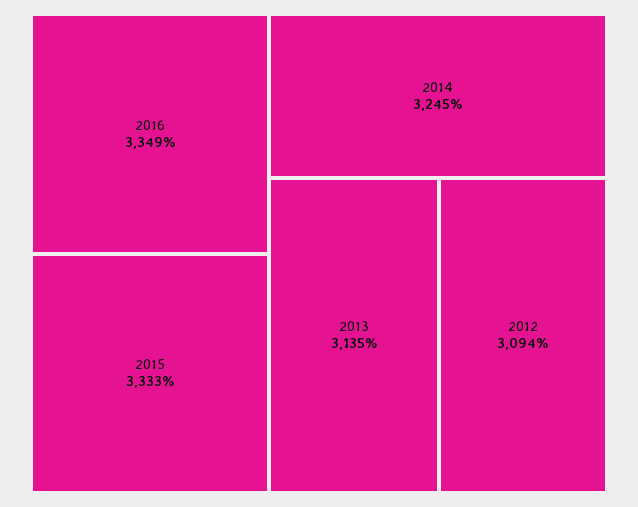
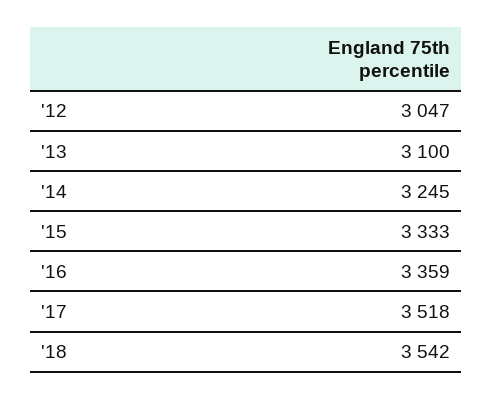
2016: 3349 -> 3359
2013: 3135 -> 3100
2012: 3094 -> 3047
'17: none -> 3518
'18: none -> 3542

